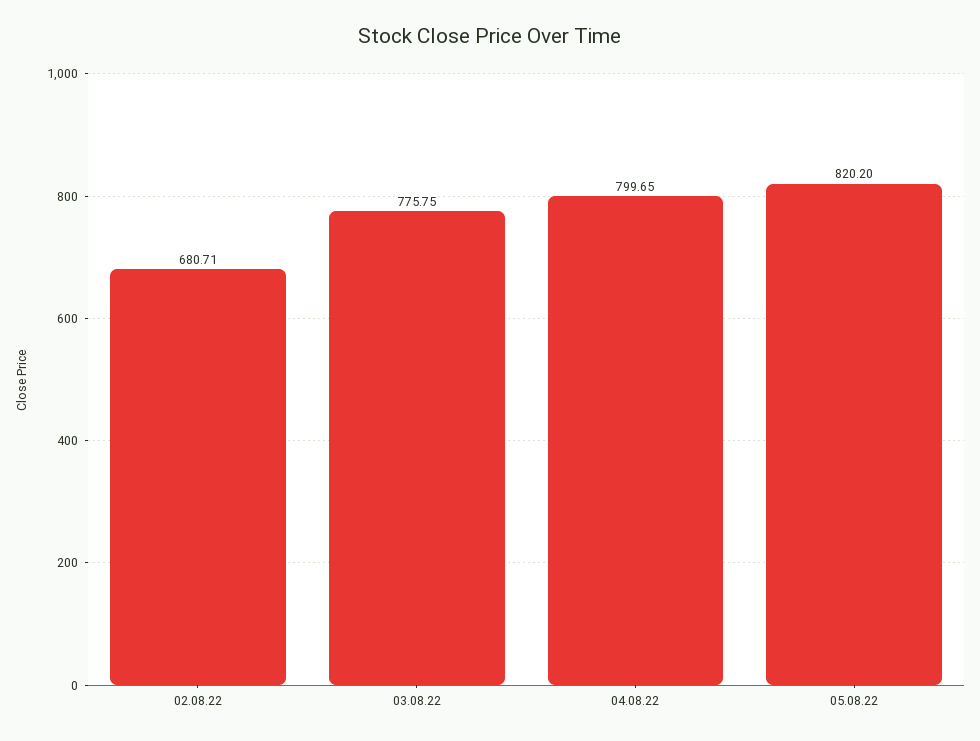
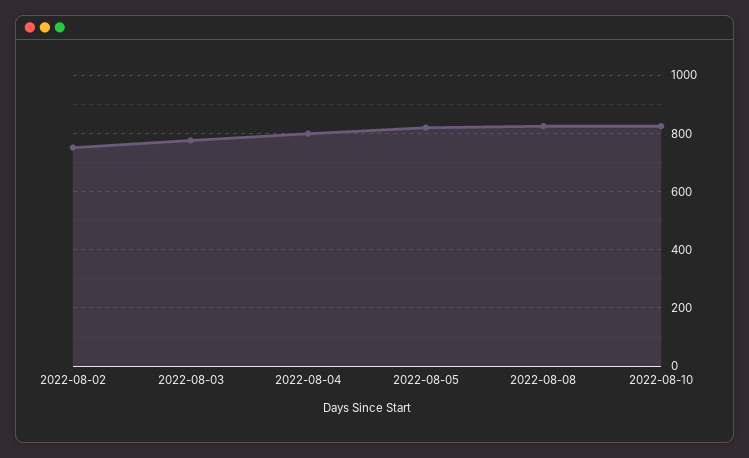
02.08.22: 680.71 -> 750
2022-08-08: none -> 825
2022-08-10: none -> 825

